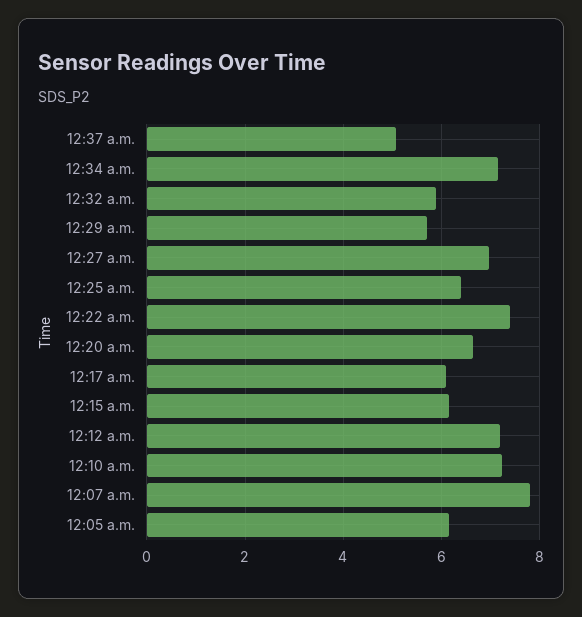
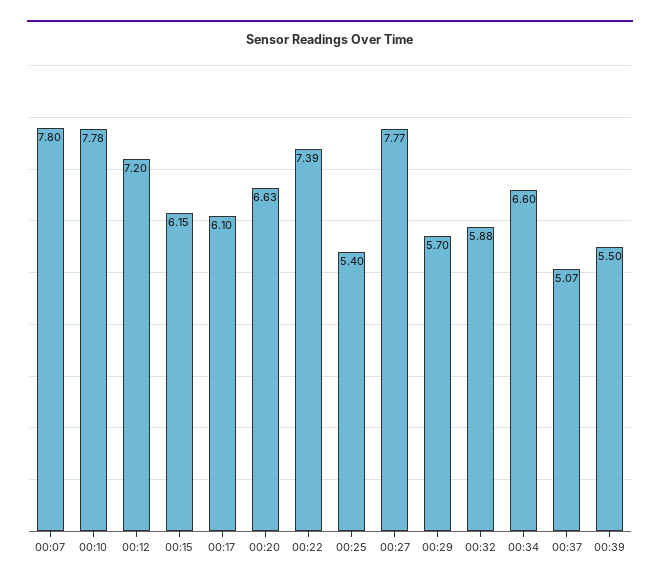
12:34 a.m.: 7.2 -> 6.6
12:27 a.m.: 7 -> 7.77
12:25 a.m.: 6.4 -> 5.4
12:10 a.m.: 7.2 -> 7.78
12:05 a.m.: 6.2 -> none
00:39: none -> 5.5

